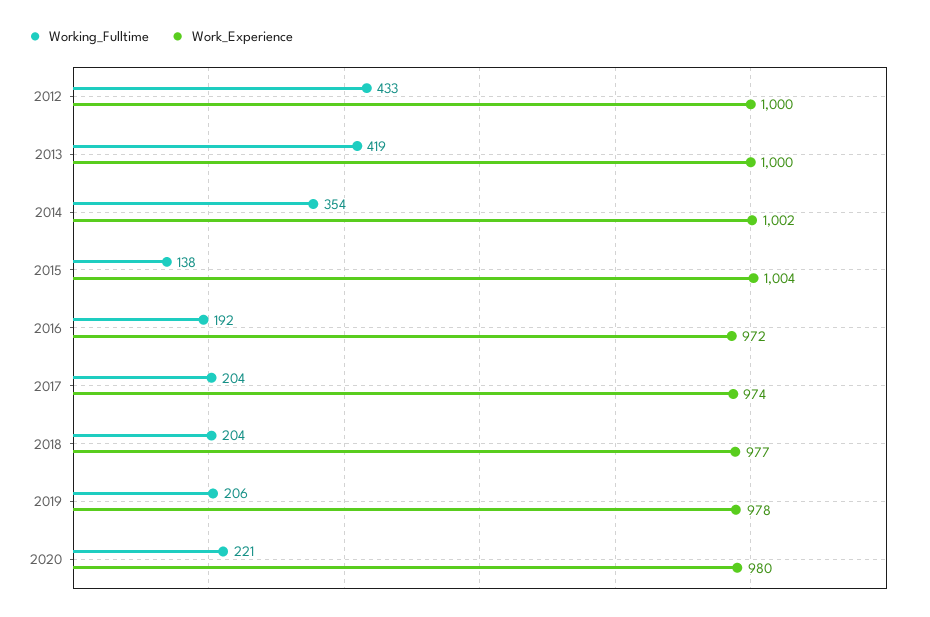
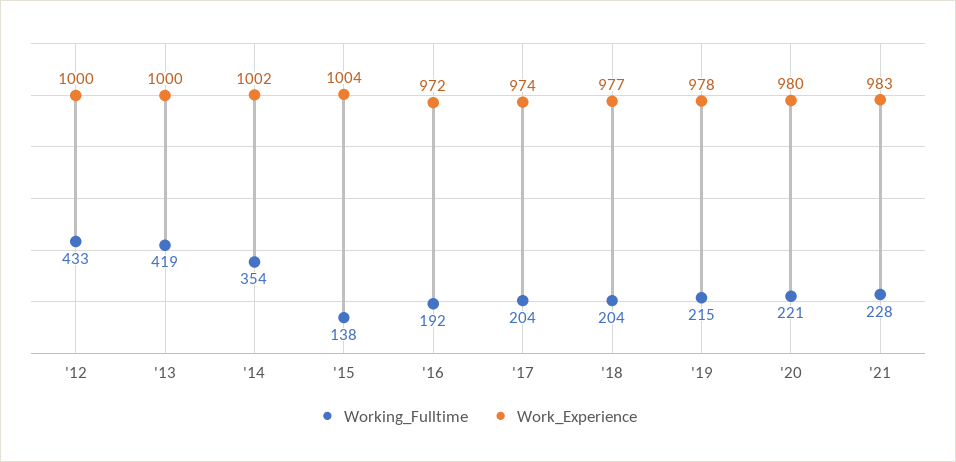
Working_Fulltime, 2019: 206 -> 215
Working_Fulltime, '21: none -> 228
Work_Experience, '21: none -> 983

